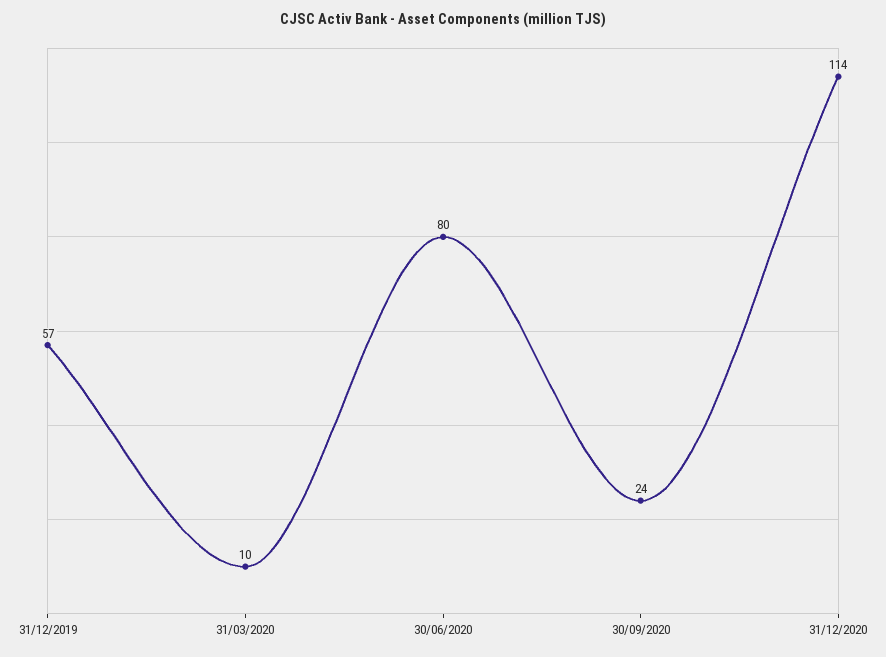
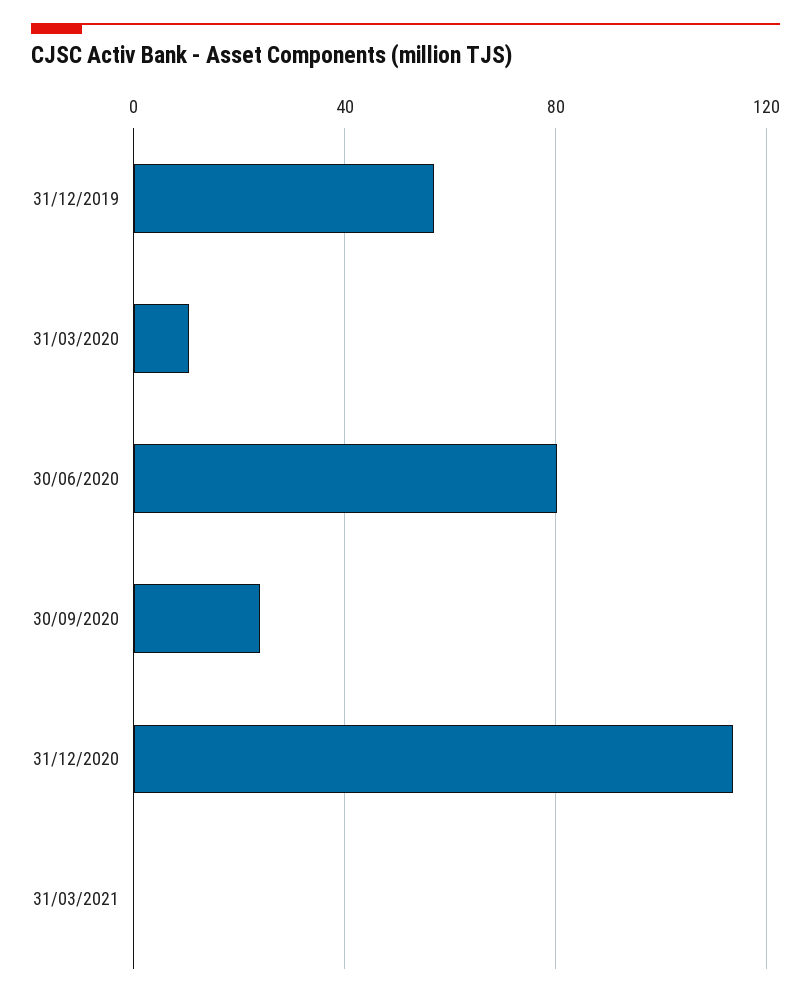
31/03/2021: none -> 0

